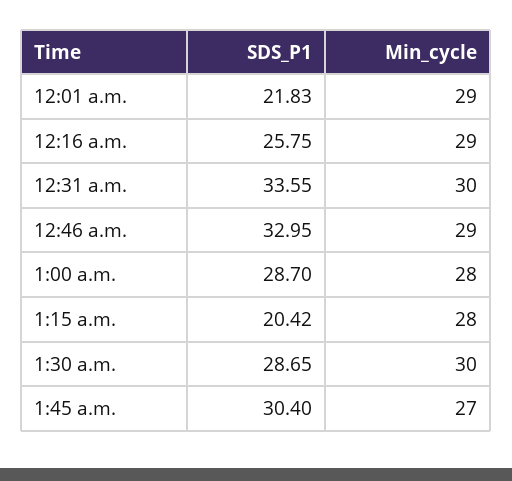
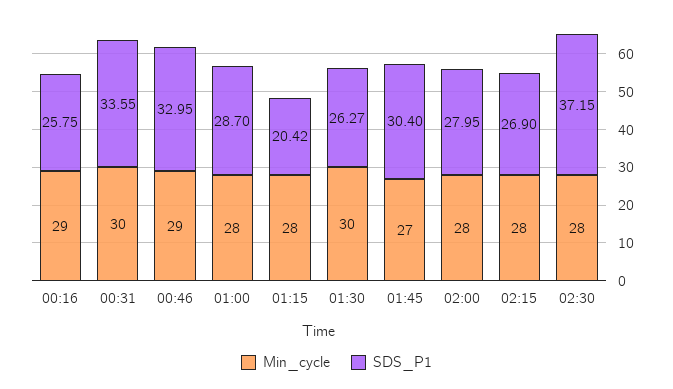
SDS_P1, 12:01 a.m.: 21.83 -> none
Min_cycle, 12:01 a.m.: 29 -> none
SDS_P1, 1:30 a.m.: 28.65 -> 26.27
Min_cycle, 02:00: none -> 28
SDS_P1, 02:00: none -> 27.95
Min_cycle, 02:15: none -> 28
SDS_P1, 02:15: none -> 26.9
Min_cycle, 02:30: none -> 28
SDS_P1, 02:30: none -> 37.15

